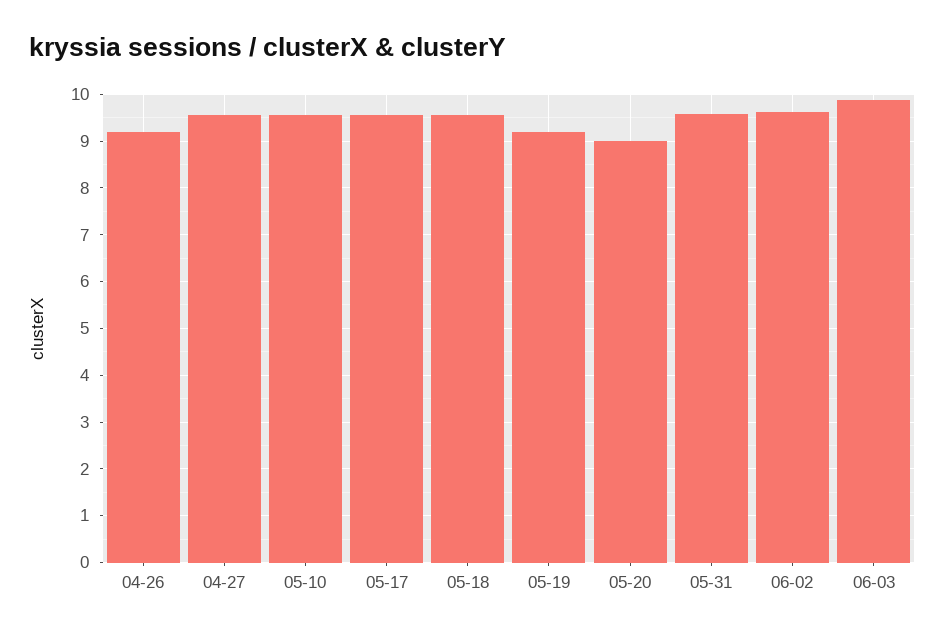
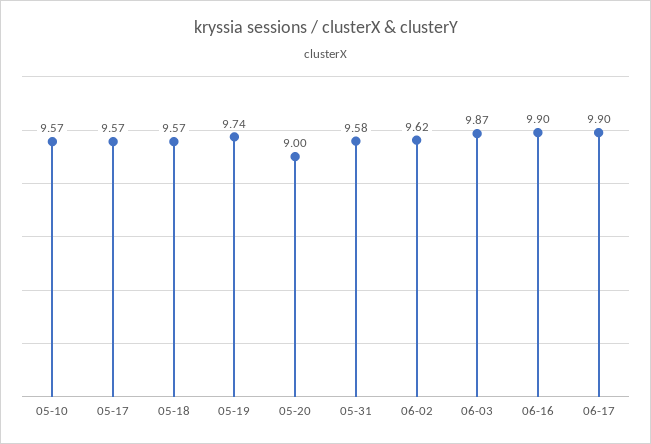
04-26: 9.2 -> none
04-27: 9.6 -> none
05-19: 9.2 -> 9.74
06-16: none -> 9.9
06-17: none -> 9.9

